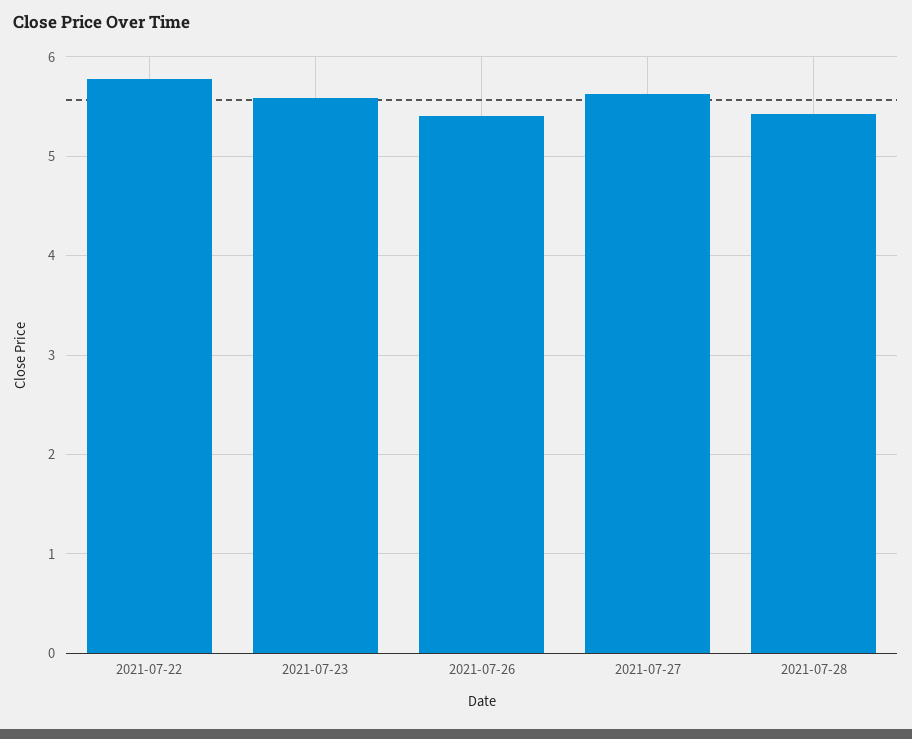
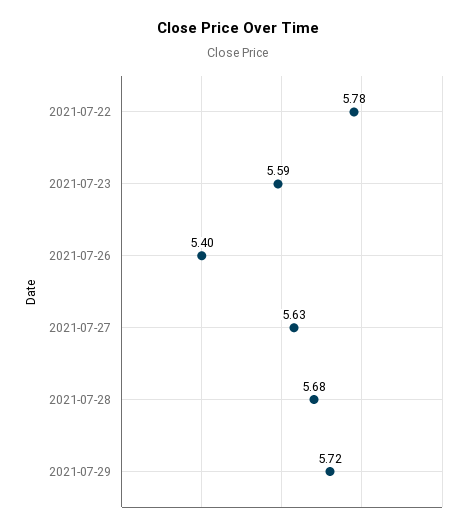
2021-07-28: 5.4 -> 5.68
2021-07-29: none -> 5.72

